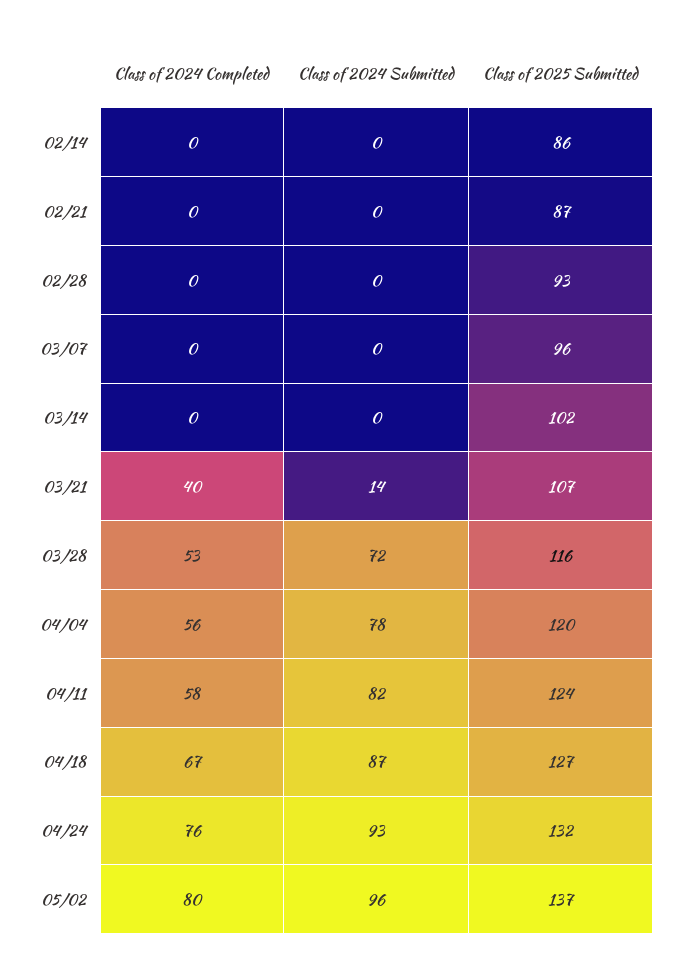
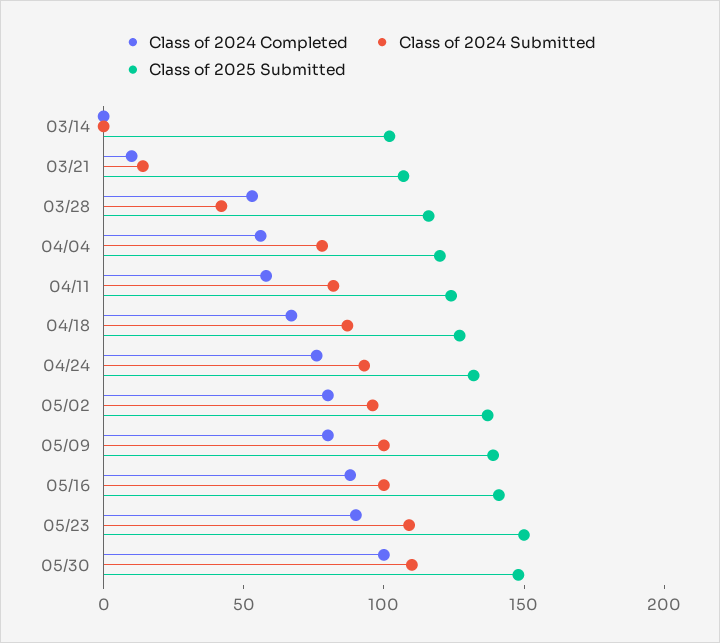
Class of 2024 Completed, 02/14: 0 -> none
Class of 2024 Submitted, 02/14: 0 -> none
Class of 2025 Submitted, 02/14: 86 -> none
Class of 2024 Completed, 02/21: 0 -> none
Class of 2024 Submitted, 02/21: 0 -> none
Class of 2025 Submitted, 02/21: 87 -> none
Class of 2024 Completed, 02/28: 0 -> none
Class of 2024 Submitted, 02/28: 0 -> none
Class of 2025 Submitted, 02/28: 93 -> none
Class of 2024 Completed, 03/07: 0 -> none
Class of 2024 Submitted, 03/07: 0 -> none
Class of 2025 Submitted, 03/07: 96 -> none
Class of 2024 Completed, 03/21: 40 -> 10
Class of 2024 Submitted, 03/28: 72 -> 40
Class of 2024 Completed, 05/09: none -> 80
Class of 2024 Submitted, 05/09: none -> 100
Class of 2025 Submitted, 05/09: none -> 140
Class of 2024 Completed, 05/16: none -> 90
Class of 2024 Submitted, 05/16: none -> 100
Class of 2025 Submitted, 05/16: none -> 140
Class of 2024 Completed, 05/23: none -> 90
Class of 2024 Submitted, 05/23: none -> 110
Class of 2025 Submitted, 05/23: none -> 150
Class of 2024 Completed, 05/30: none -> 100
Class of 2024 Submitted, 05/30: none -> 110
Class of 2025 Submitted, 05/30: none -> 150

